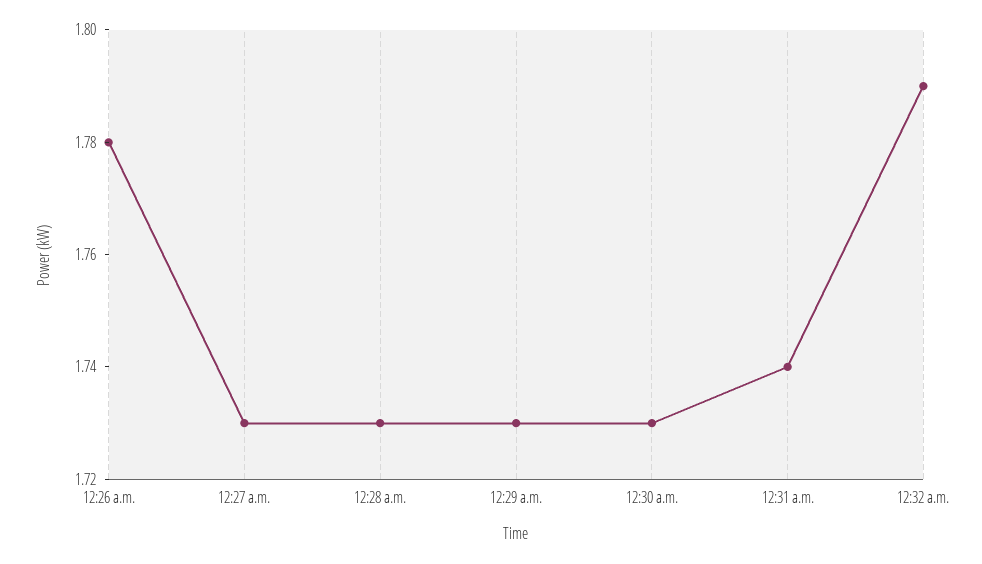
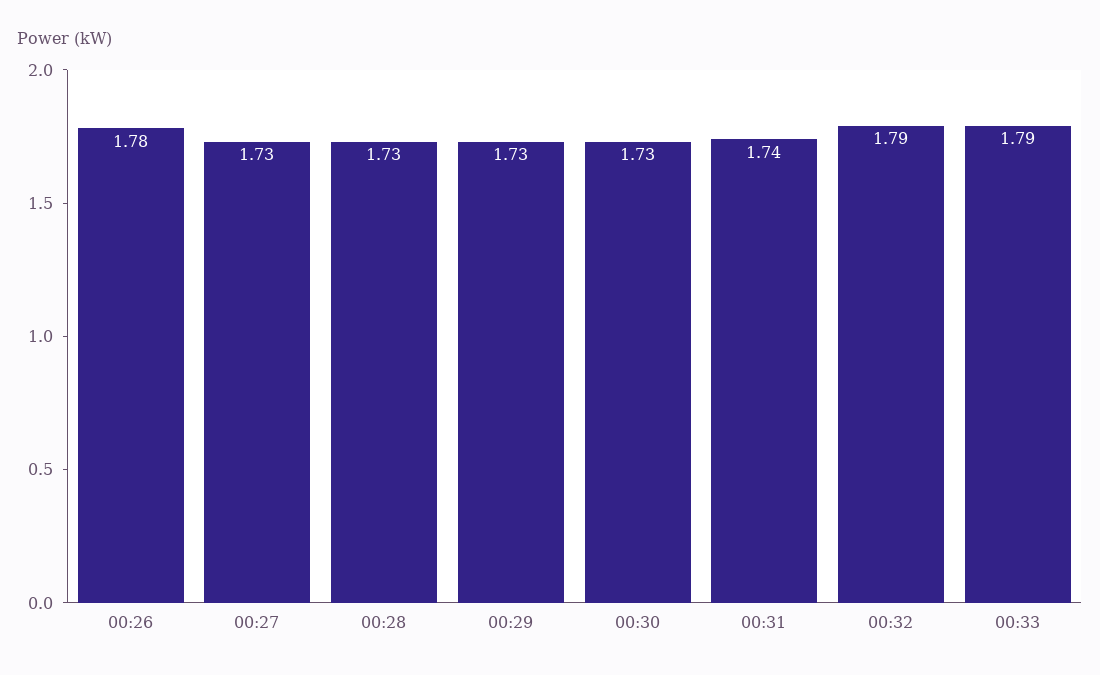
00:33: none -> 1.79

